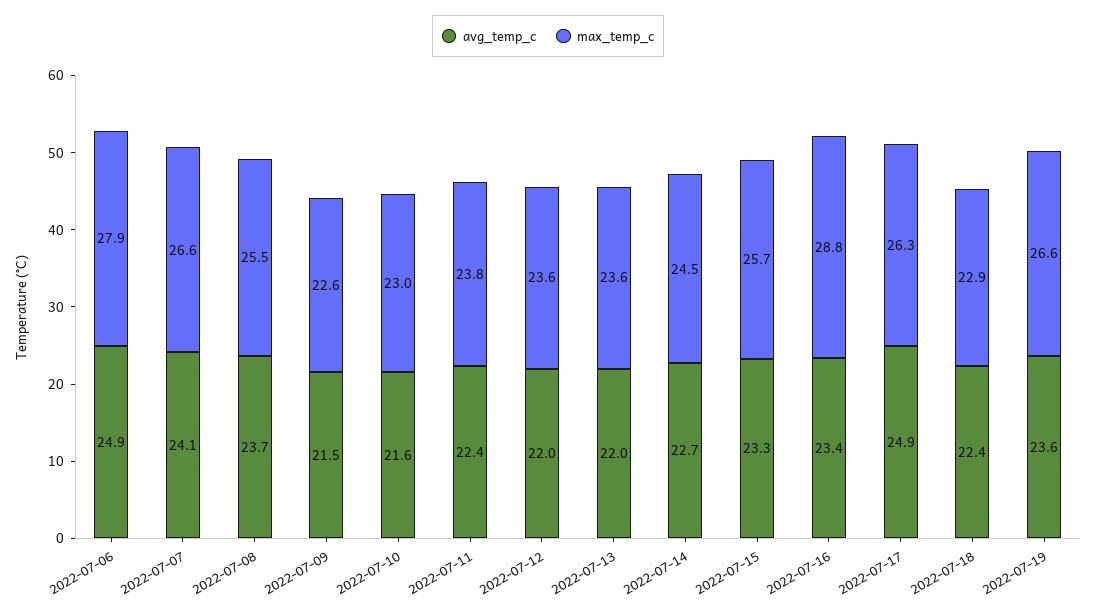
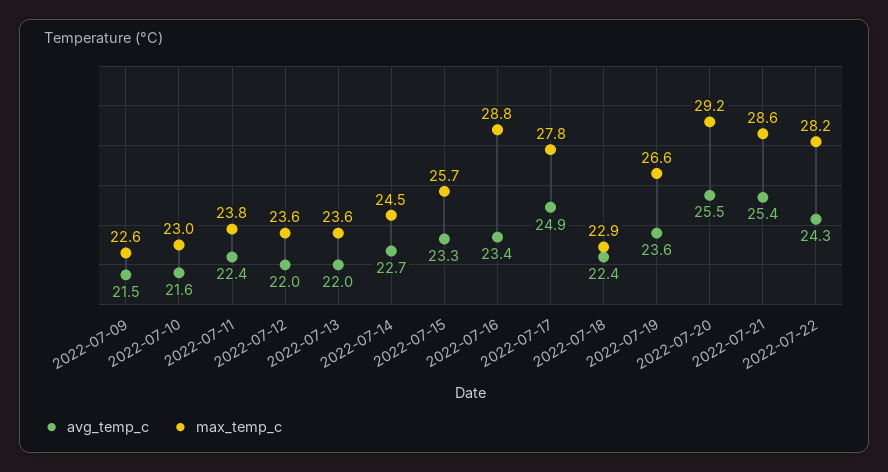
avg_temp_c, 2022-07-06: 24.9 -> none
max_temp_c, 2022-07-06: 27.9 -> none
avg_temp_c, 2022-07-07: 24.1 -> none
max_temp_c, 2022-07-07: 26.6 -> none
avg_temp_c, 2022-07-08: 23.7 -> none
max_temp_c, 2022-07-08: 25.5 -> none
max_temp_c, 2022-07-17: 26.3 -> 27.8
avg_temp_c, 2022-07-20: none -> 25.5
max_temp_c, 2022-07-20: none -> 29.2
avg_temp_c, 2022-07-21: none -> 25.4
max_temp_c, 2022-07-21: none -> 28.6
avg_temp_c, 2022-07-22: none -> 24.3
max_temp_c, 2022-07-22: none -> 28.2

